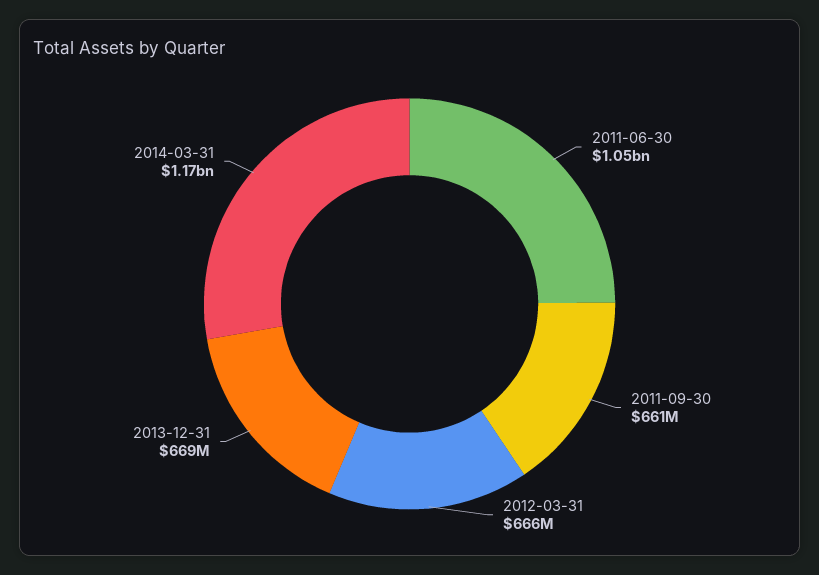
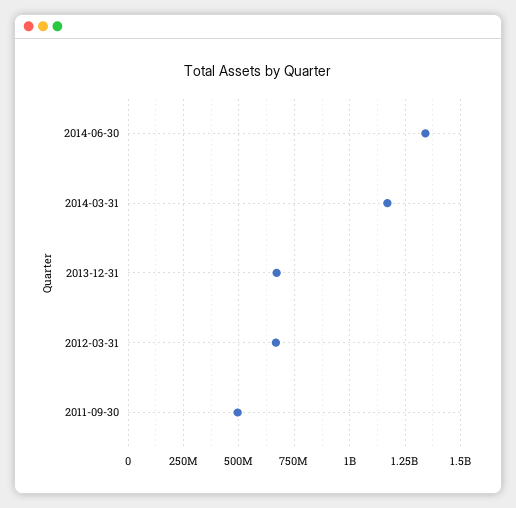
2011-06-30: 1050000000 -> none
2011-09-30: 661000000 -> 500000000
2014-06-30: none -> 1350000000

